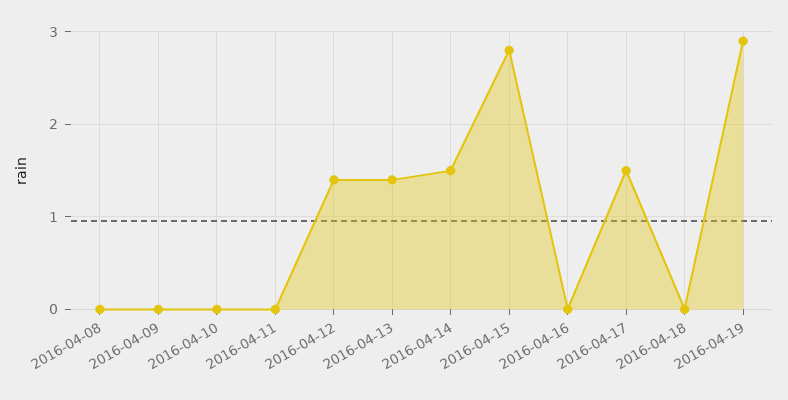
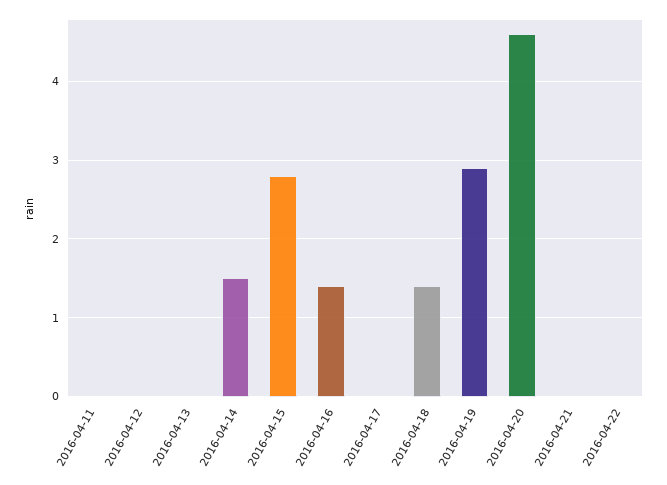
2016-04-08: 0 -> none
2016-04-09: 0 -> none
2016-04-10: 0 -> none
2016-04-12: 1.4 -> 0
2016-04-13: 1.4 -> 0
2016-04-16: 0 -> 1.4
2016-04-17: 1.5 -> 0
2016-04-18: 0 -> 1.4
2016-04-20: none -> 4.6
2016-04-21: none -> 0
2016-04-22: none -> 0

